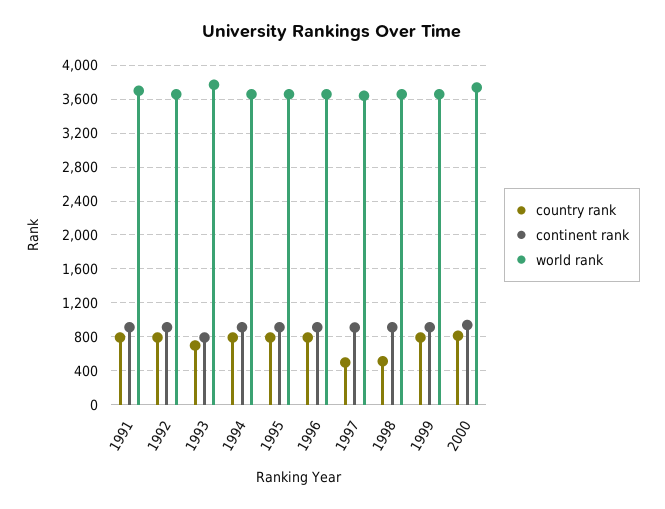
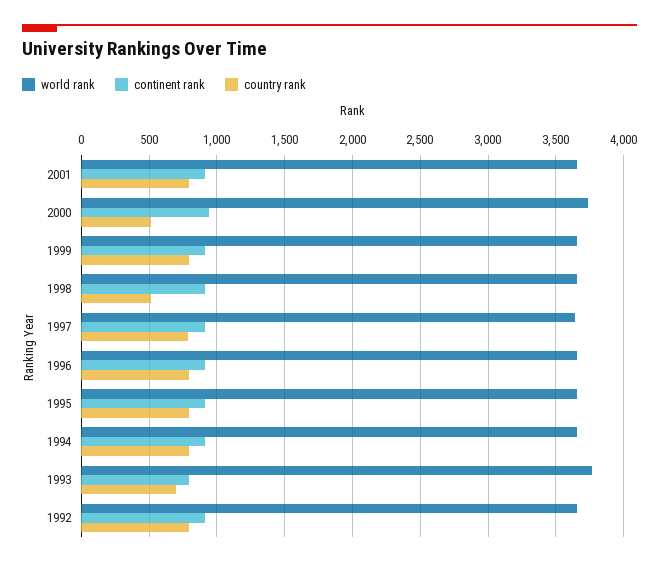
country rank, 1991: 800 -> none
continent rank, 1991: 900 -> none
world rank, 1991: 3700 -> none
country rank, 1997: 500 -> 800
country rank, 2000: 800 -> 500
world rank, 2001: none -> 3650
continent rank, 2001: none -> 900
country rank, 2001: none -> 800

